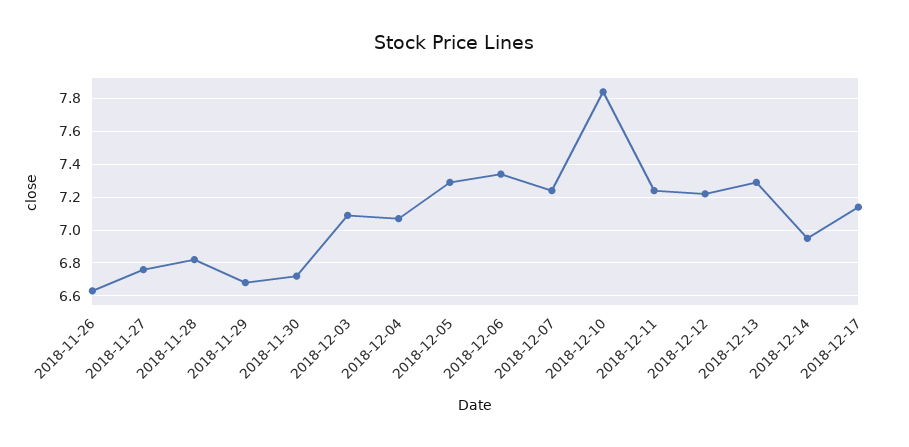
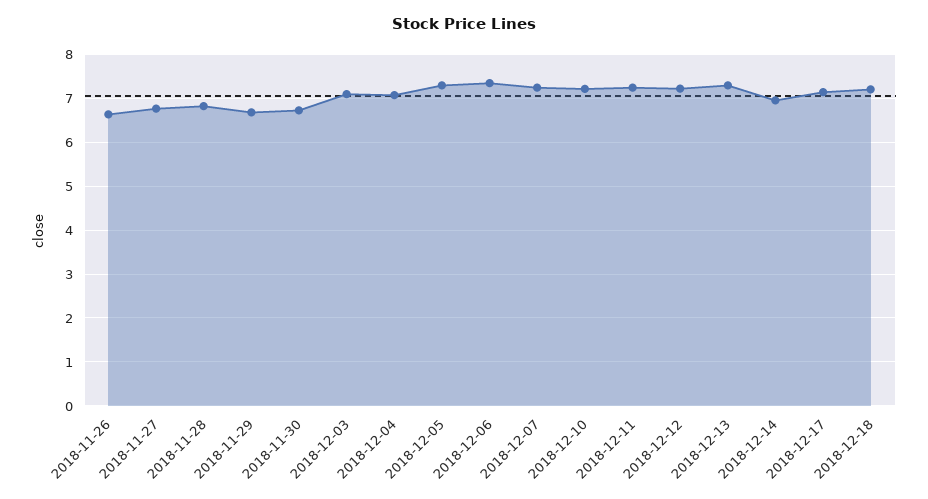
2018-12-10: 7.85 -> 7.2
2018-12-18: none -> 7.2

